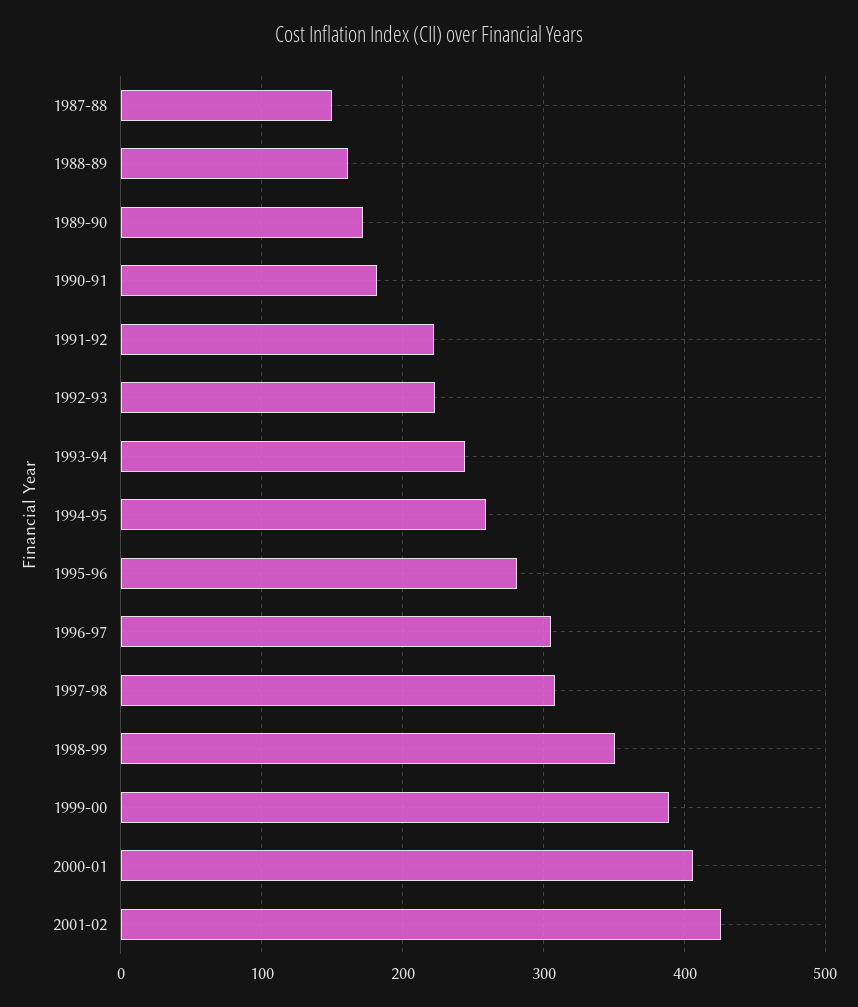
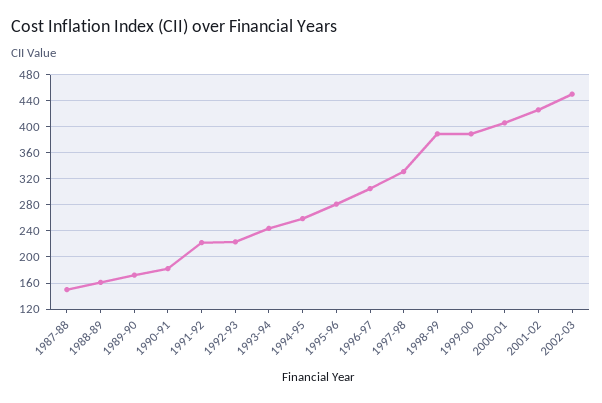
1997-98: 310 -> 330
1998-99: 350 -> 390
2002-03: none -> 450

